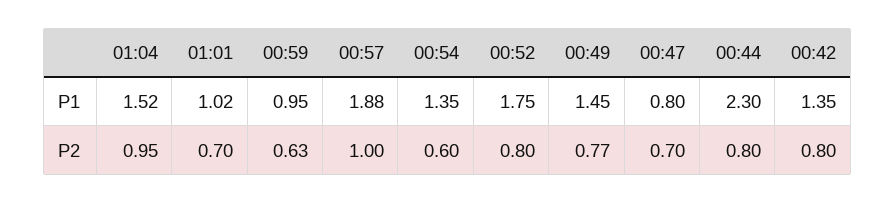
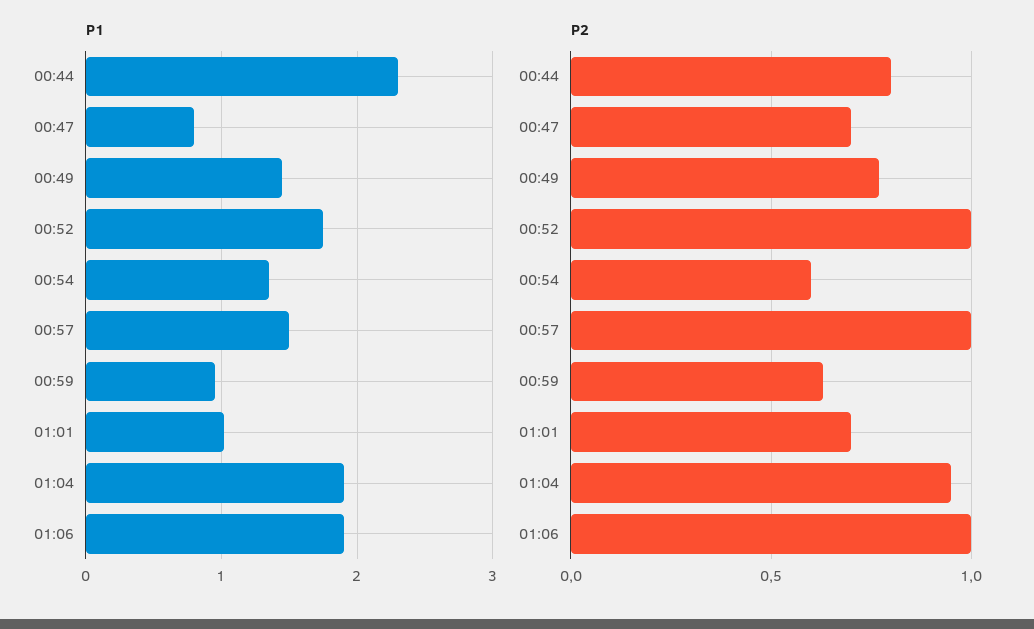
P1, 01:04: 1.52 -> 1.9
P1, 00:57: 1.88 -> 1.5
P1, 00:42: 1.35 -> none
P2, 00:52: 0.8 -> 1
P2, 00:42: 0.8 -> none
P1, 01:06: none -> 1.9
P2, 01:06: none -> 1

